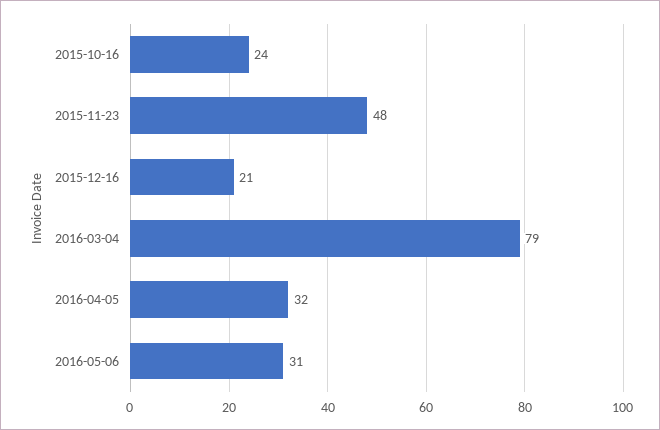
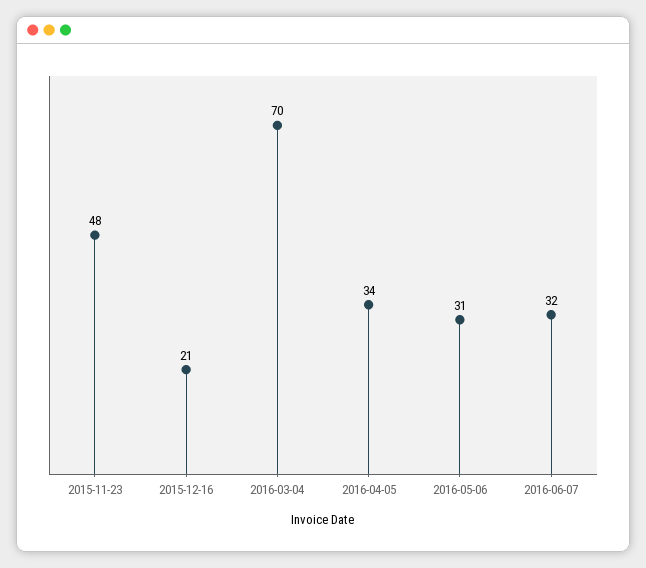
2015-10-16: 24 -> none
2016-03-04: 79 -> 70
2016-04-05: 32 -> 34
2016-06-07: none -> 32

